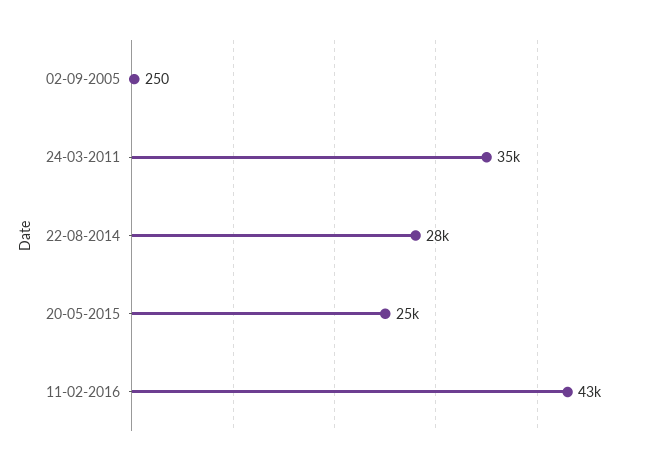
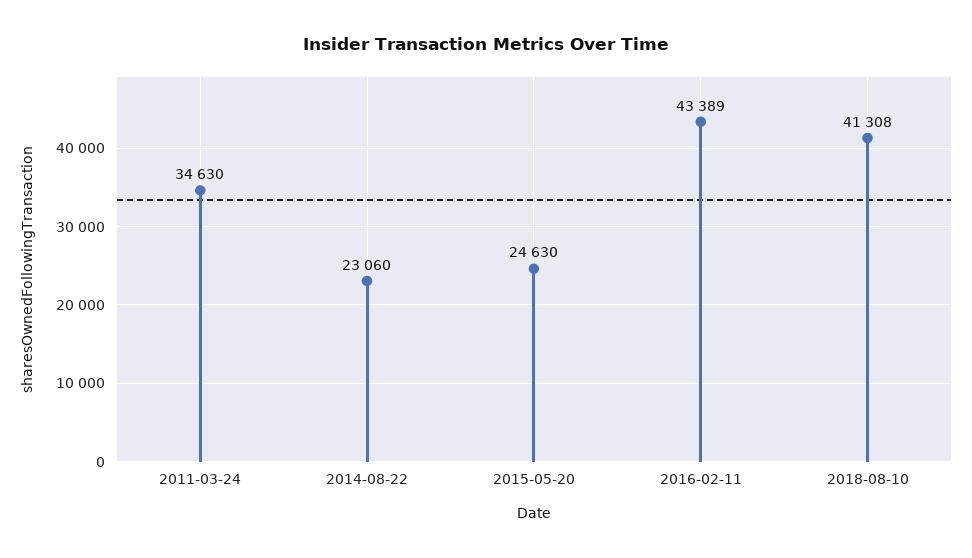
02-09-2005: 250 -> none
22-08-2014: 28000 -> 23060
2018-08-10: none -> 41308

